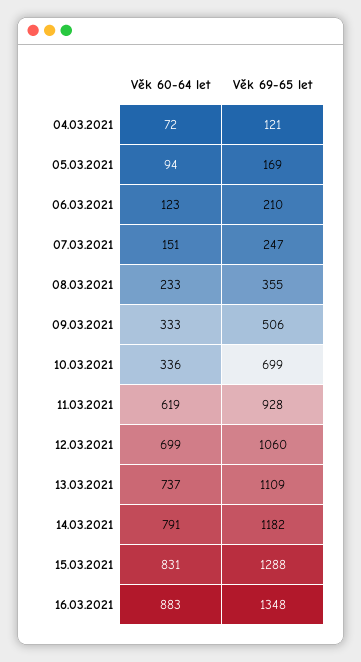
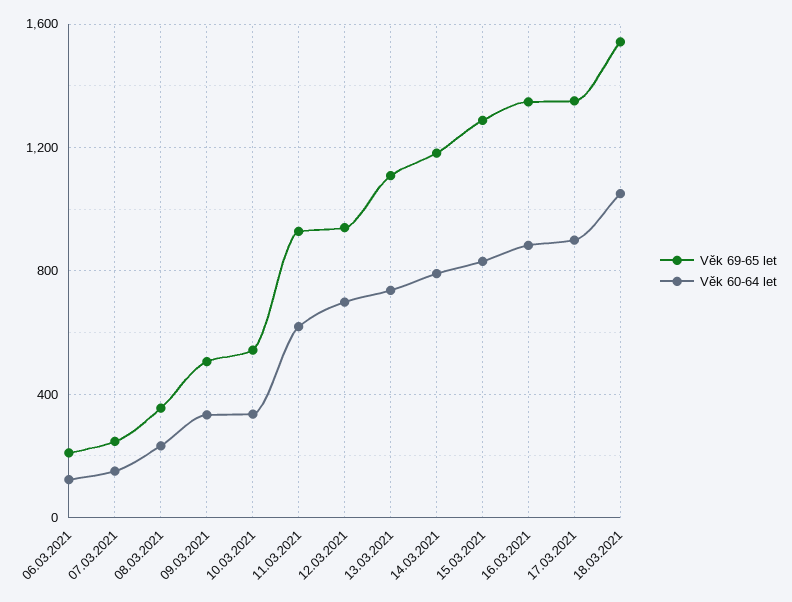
Věk 60-64 let, 04.03.2021: 72 -> none
Věk 69-65 let, 04.03.2021: 121 -> none
Věk 60-64 let, 05.03.2021: 94 -> none
Věk 69-65 let, 05.03.2021: 169 -> none
Věk 69-65 let, 10.03.2021: 699 -> 550
Věk 69-65 let, 12.03.2021: 1060 -> 950
Věk 69-65 let, 17.03.2021: none -> 1350
Věk 60-64 let, 17.03.2021: none -> 900
Věk 69-65 let, 18.03.2021: none -> 1550
Věk 60-64 let, 18.03.2021: none -> 1050

